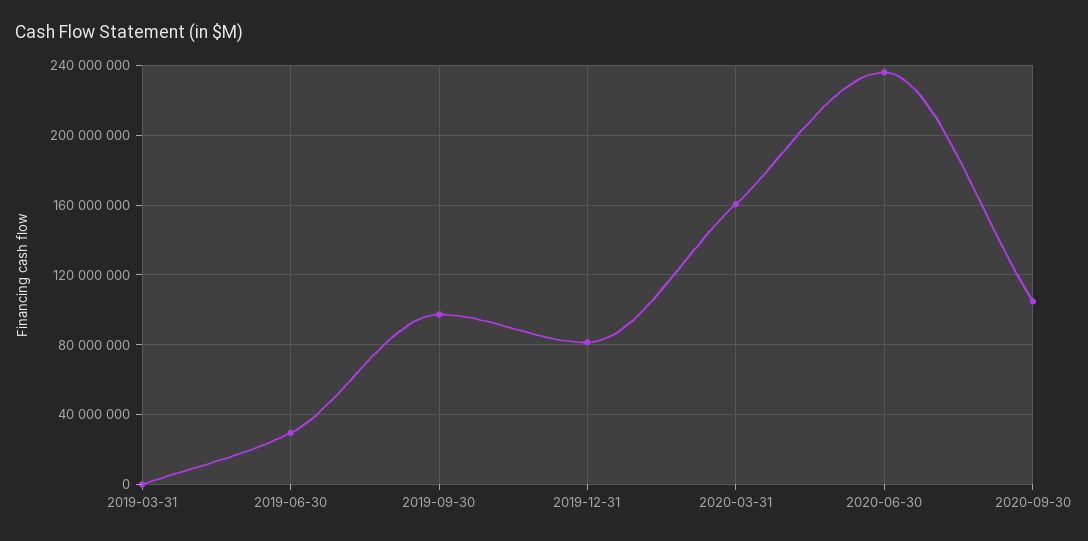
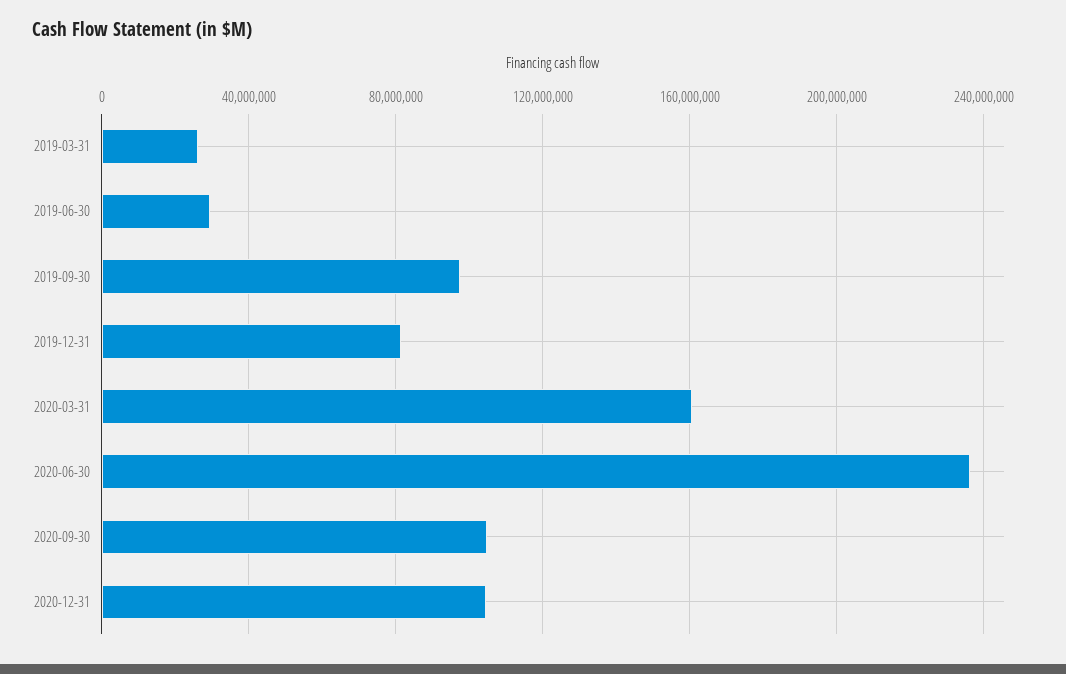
2019-03-31: 0 -> 25000000
2020-12-31: none -> 105000000

